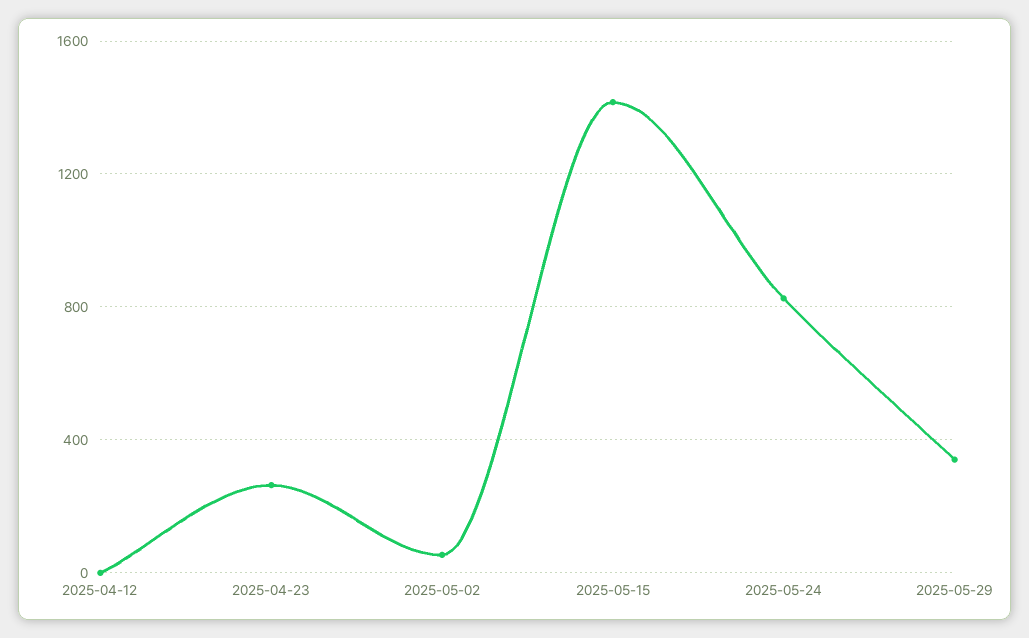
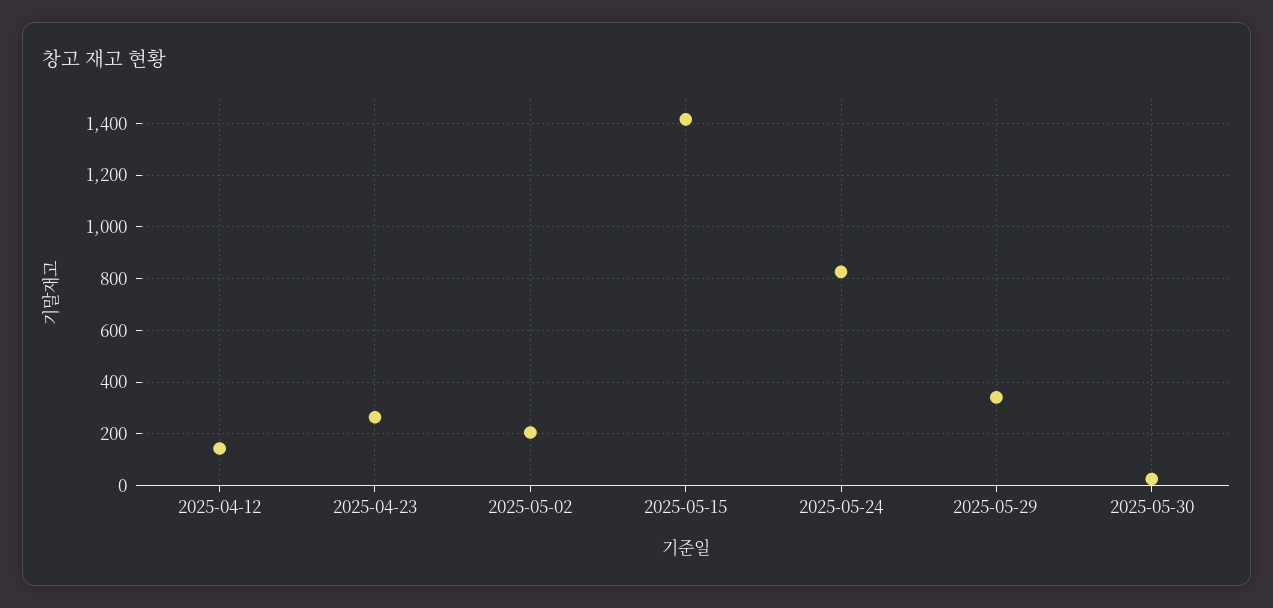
2025-04-12: 0 -> 150
2025-05-02: 50 -> 200
2025-05-30: none -> 25

